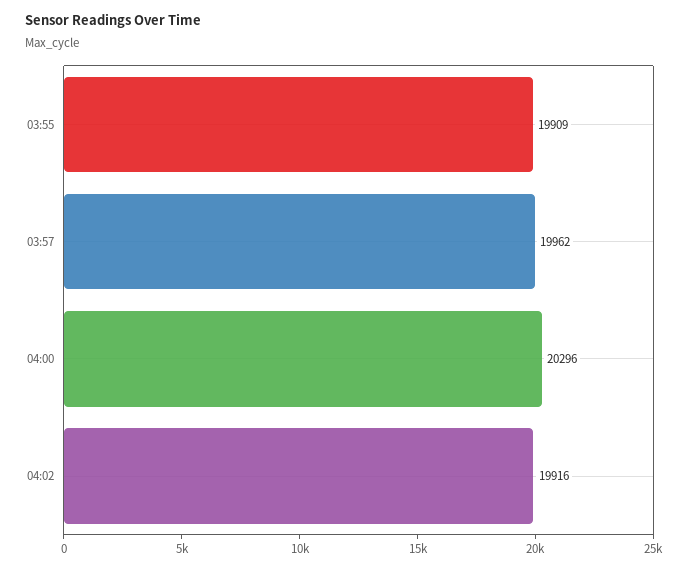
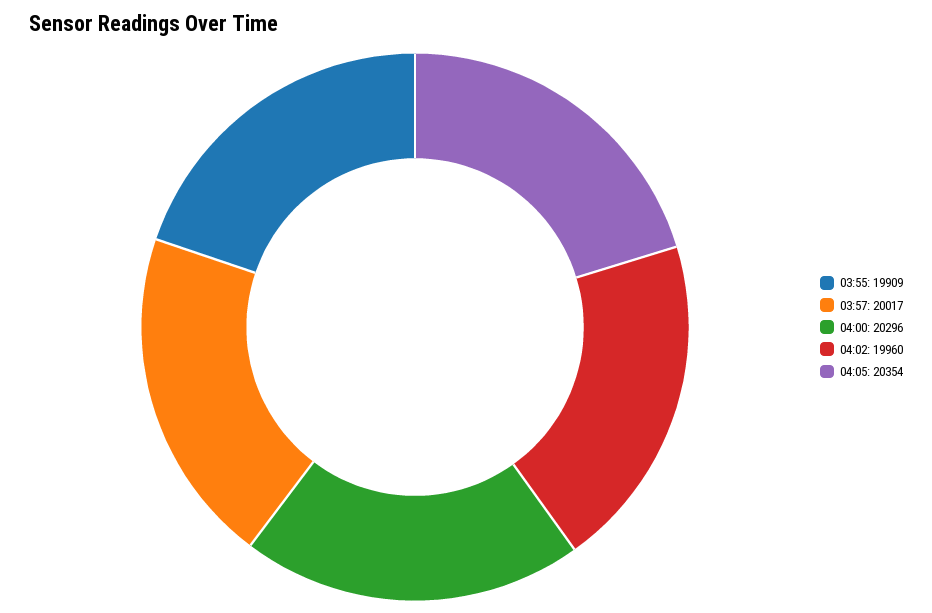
03:57: 19962 -> 20017
04:02: 19916 -> 19960
04:05: none -> 20354

